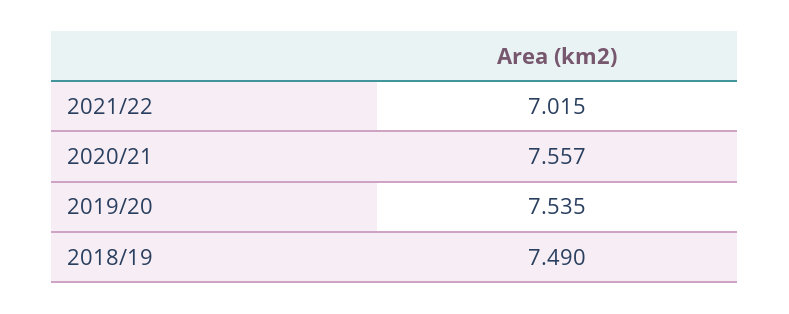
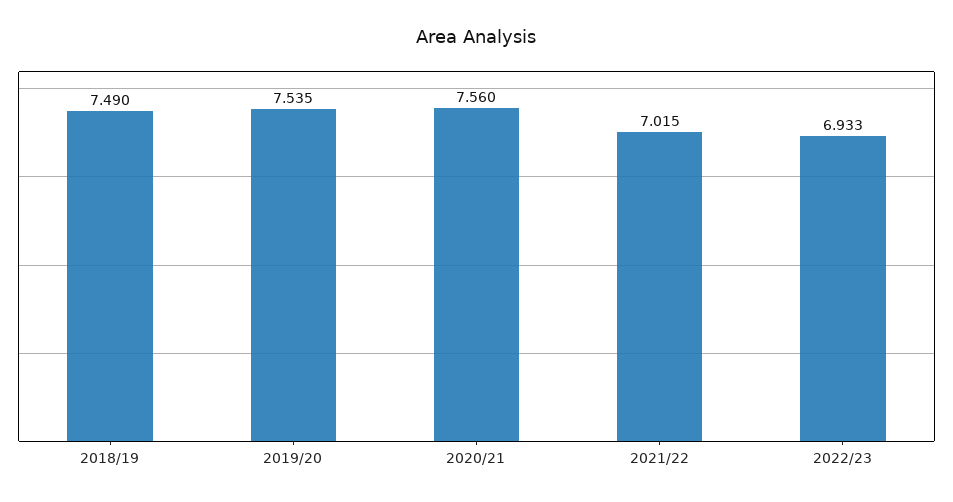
2020/21: 7.557 -> 7.56
2022/23: none -> 6.933

